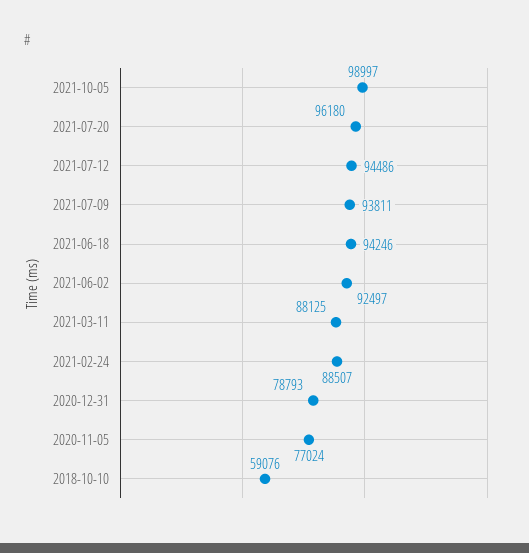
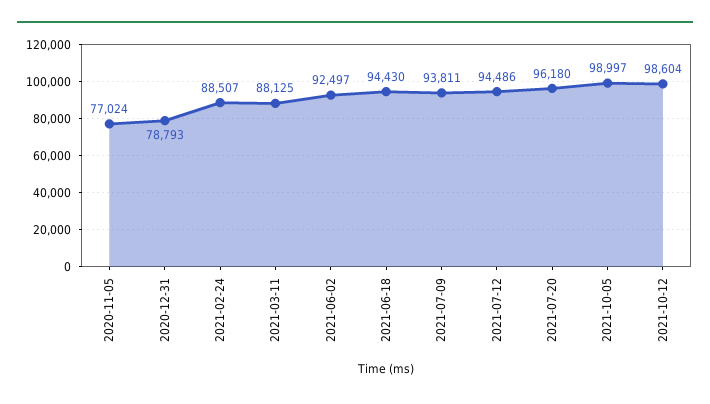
2021-06-18: 94246 -> 94430
2018-10-10: 59076 -> none
2021-10-12: none -> 98604

